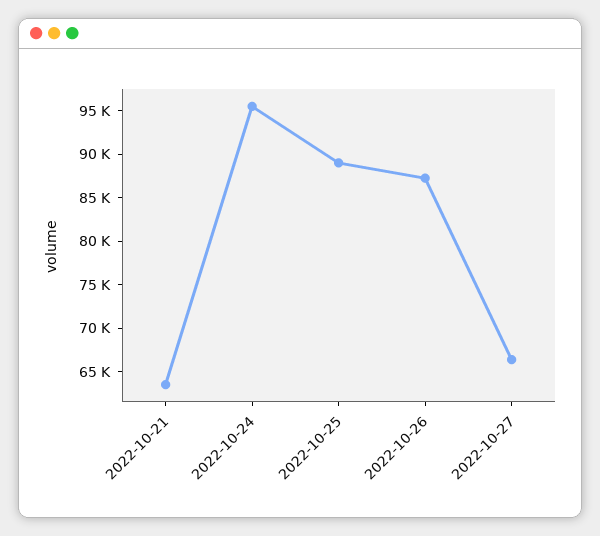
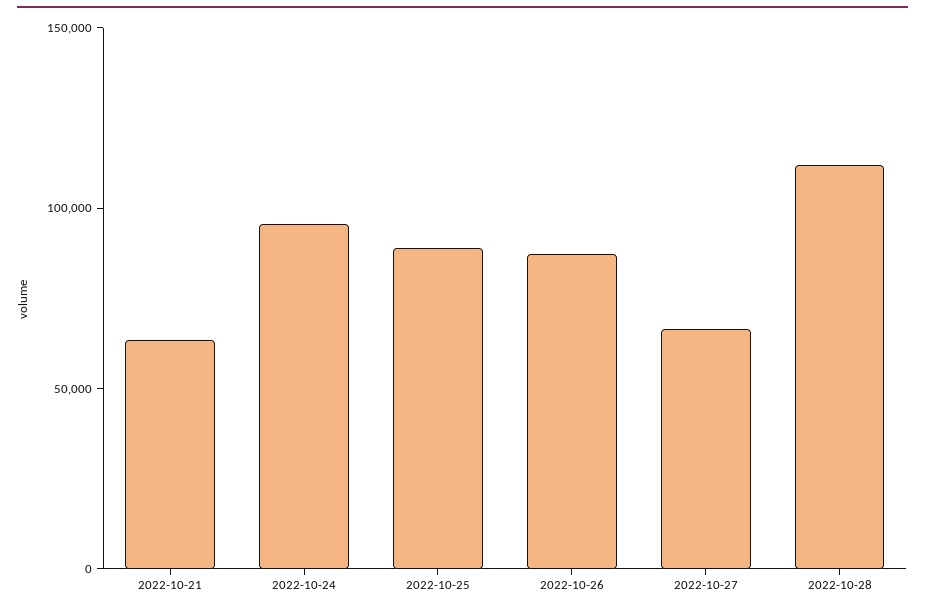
2022-10-28: none -> 110000

